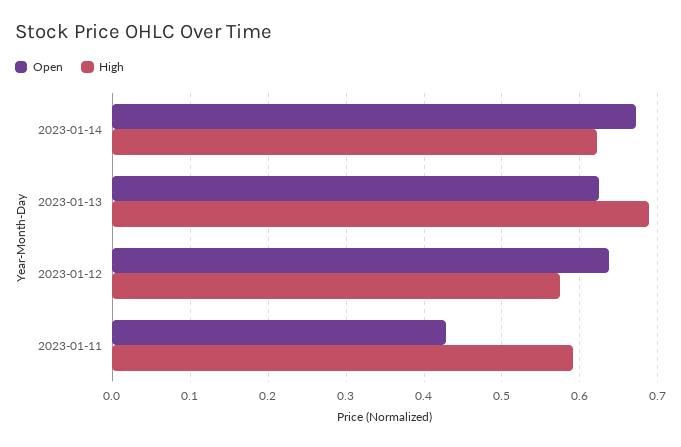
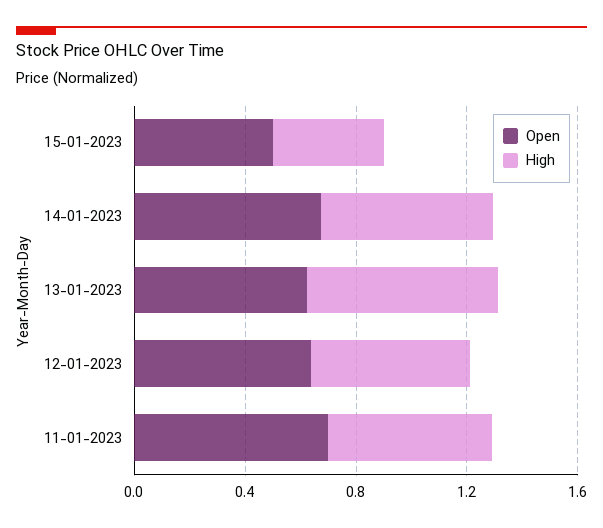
Open, 2023-01-11: 0.43 -> 0.7
Open, 15-01-2023: none -> 0.5
High, 15-01-2023: none -> 0.4

